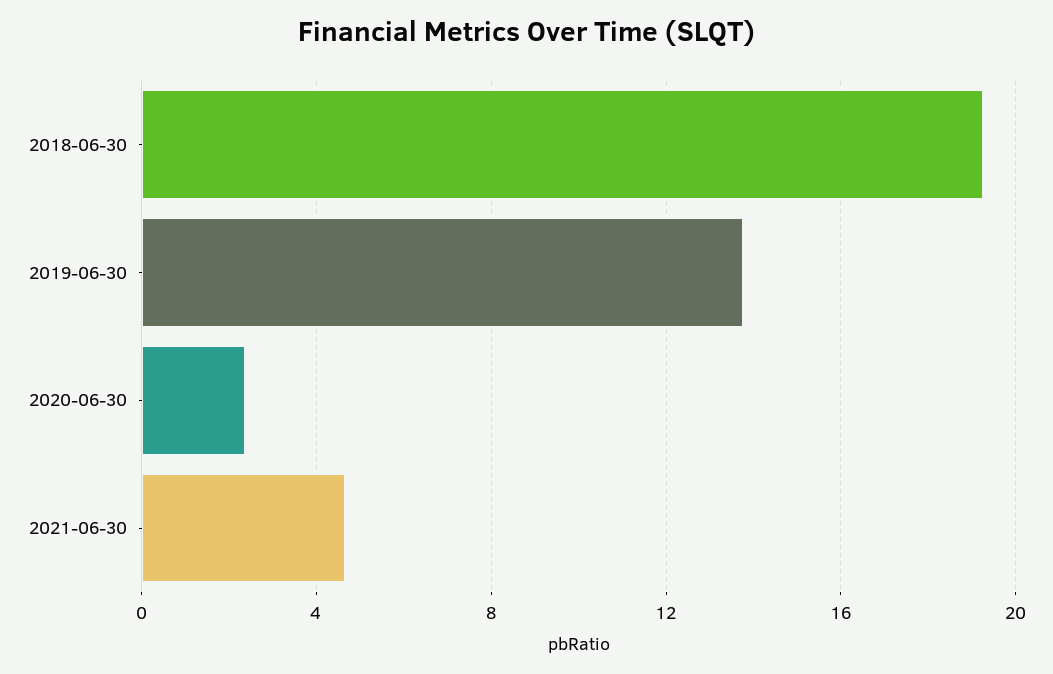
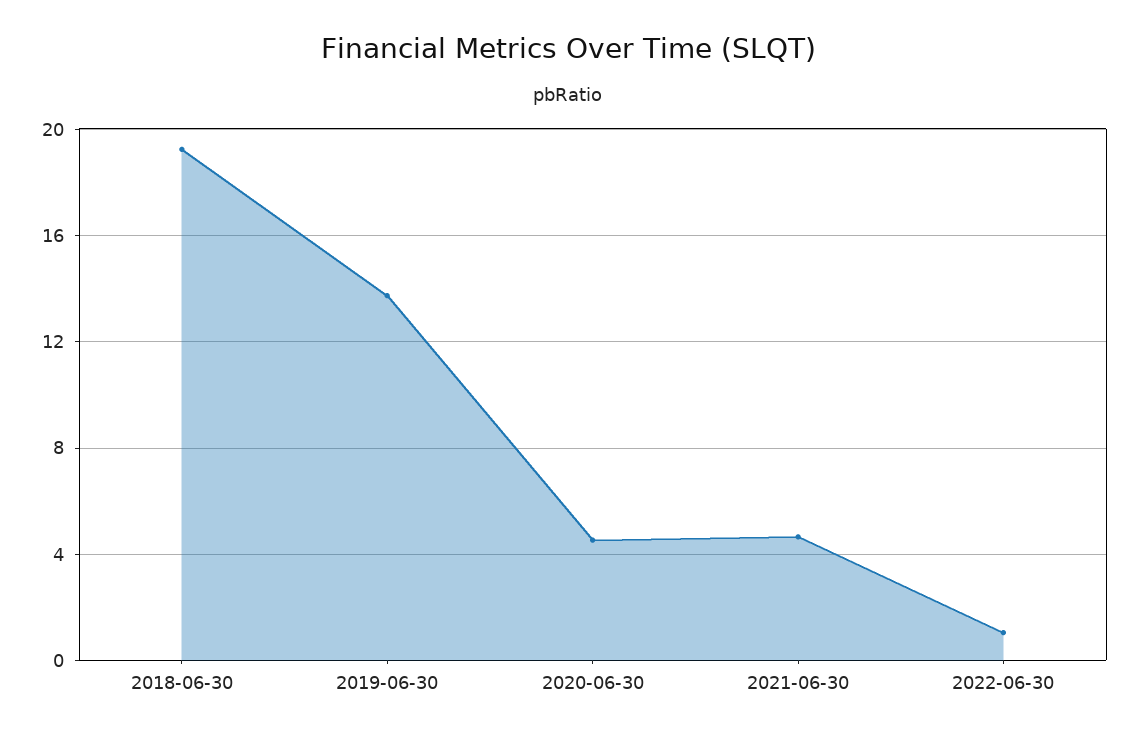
2020-06-30: 2.5 -> 4.5
2022-06-30: none -> 1

